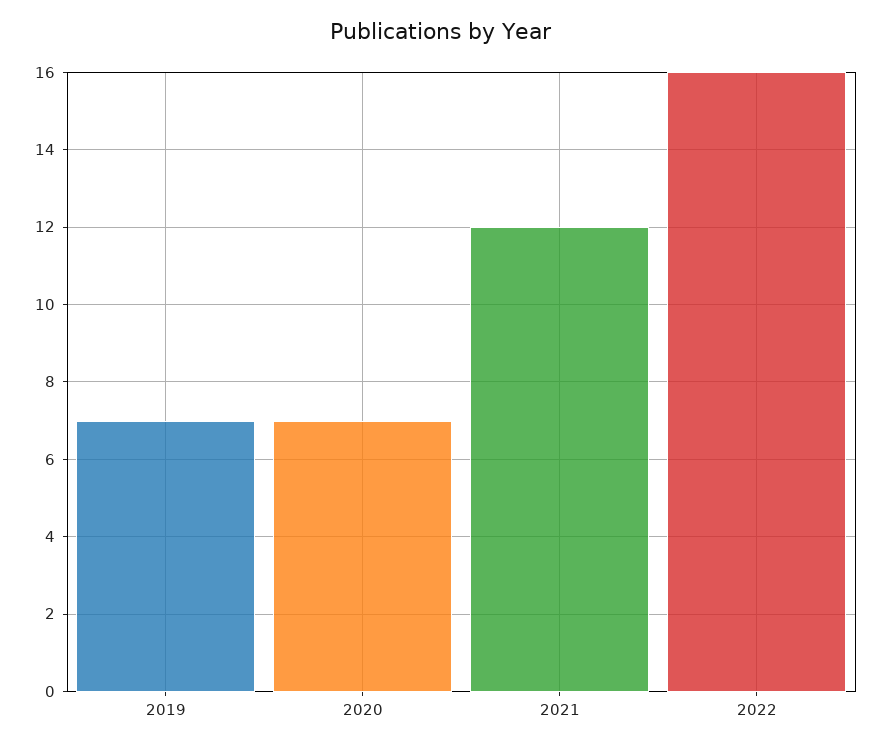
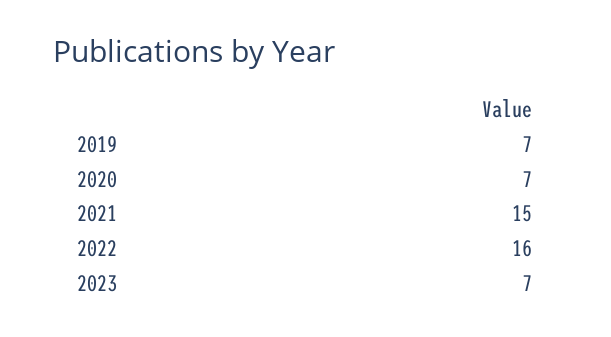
2021: 12 -> 15
2023: none -> 7

